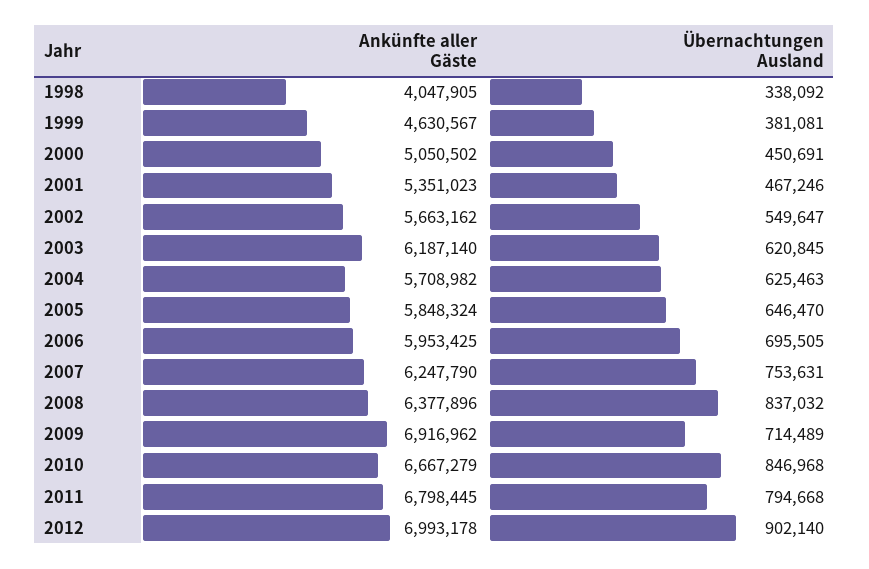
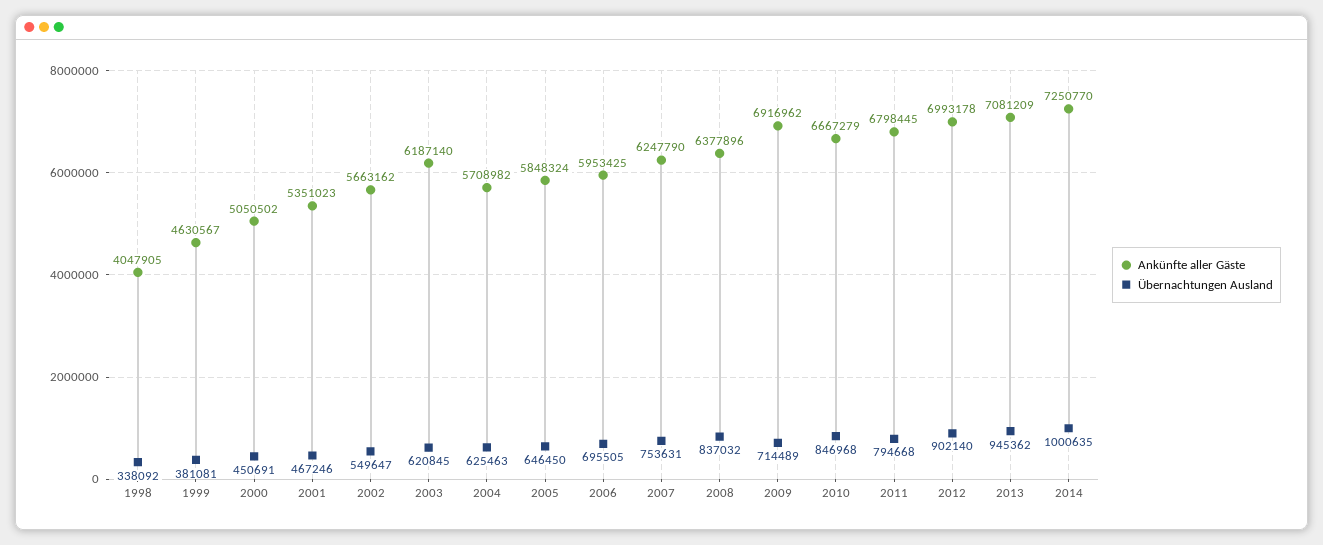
Übernachtungen Ausland, 2005: 646470 -> 646450
Ankünfte aller Gäste, 2013: none -> 7081209
Übernachtungen Ausland, 2013: none -> 945362
Ankünfte aller Gäste, 2014: none -> 7250770
Übernachtungen Ausland, 2014: none -> 1000635

